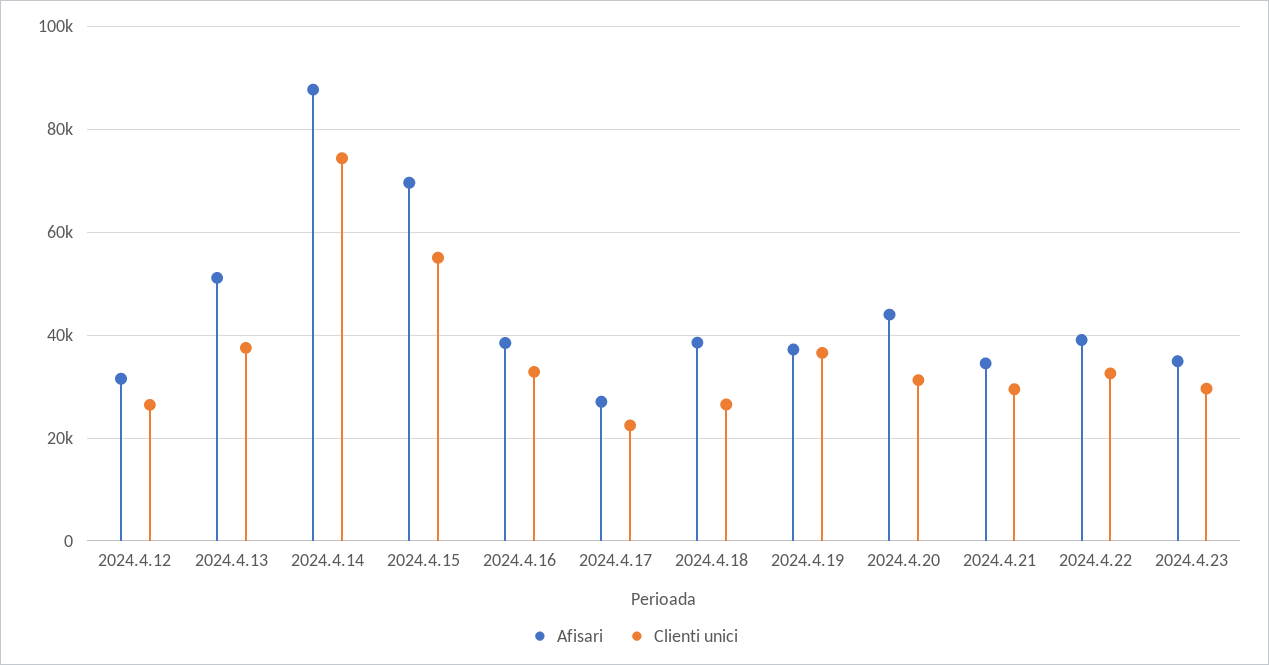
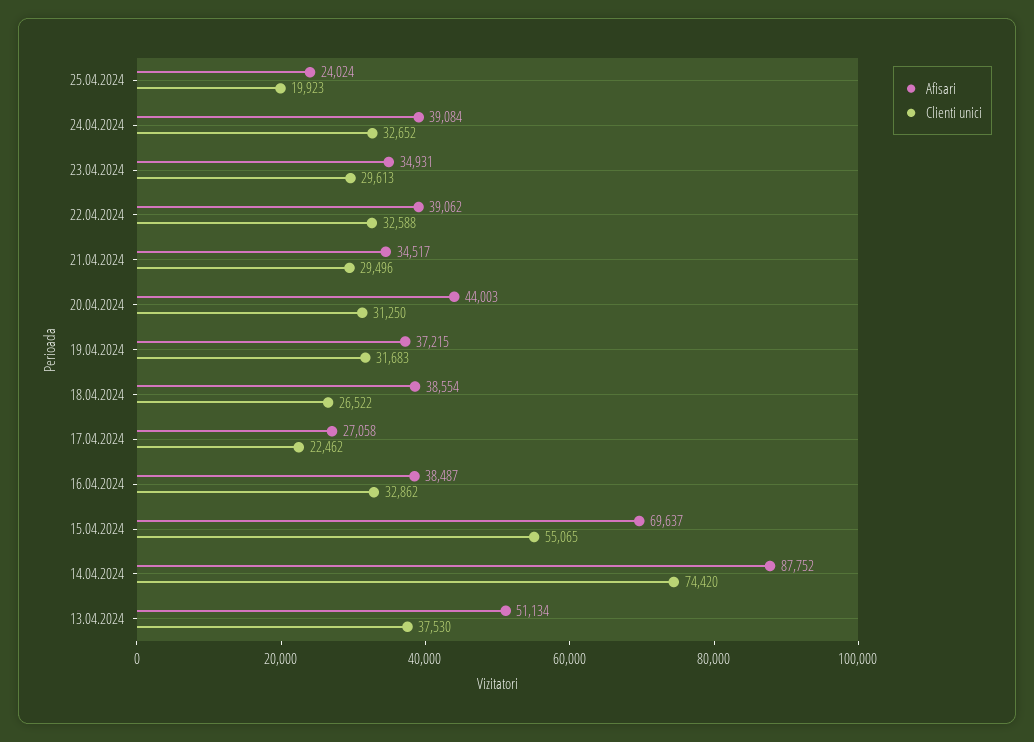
Afisari, 2024.4.12: 32000 -> none
Clienti unici, 2024.4.12: 26000 -> none
Clienti unici, 2024.4.19: 36000 -> 31683
Afisari, 25.04.2024: none -> 24024
Clienti unici, 25.04.2024: none -> 19923
Afisari, 24.04.2024: none -> 39084
Clienti unici, 24.04.2024: none -> 32652

